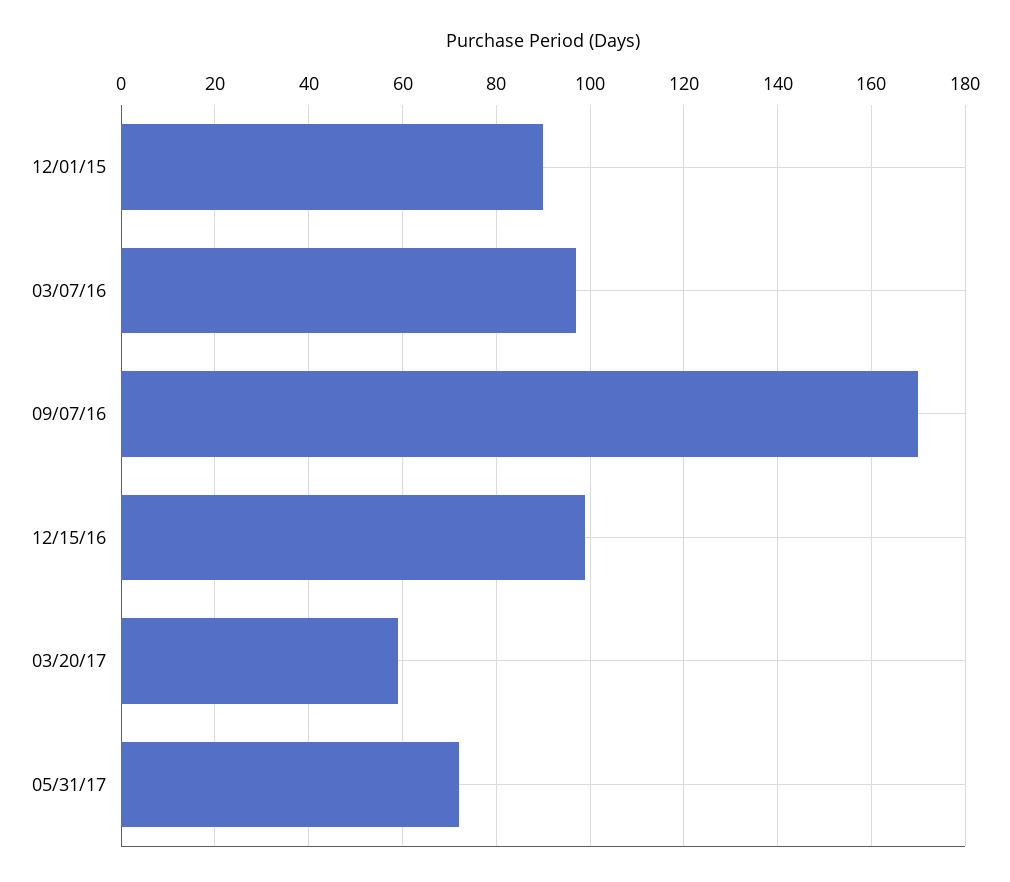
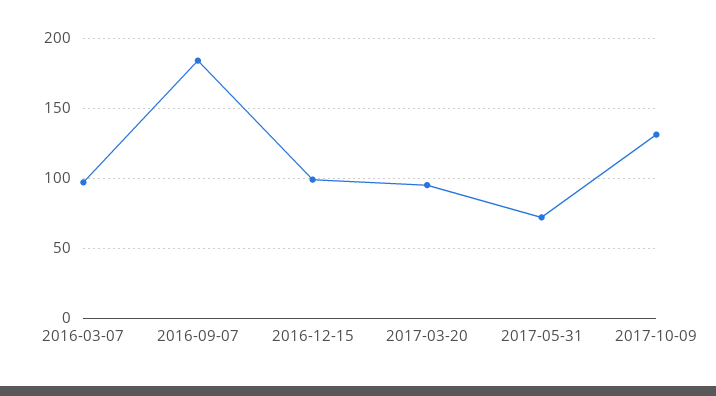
12/01/15: 90 -> none
09/07/16: 170 -> 185
03/20/17: 60 -> 95
2017-10-09: none -> 130

